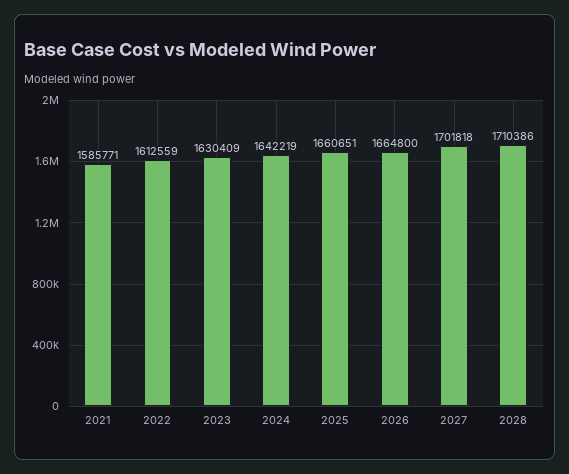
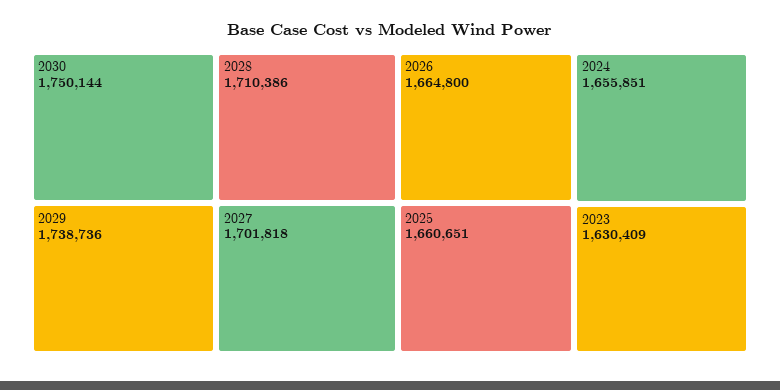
2021: 1585771 -> none
2022: 1612559 -> none
2024: 1642219 -> 1655851
2030: none -> 1750144
2029: none -> 1738736

